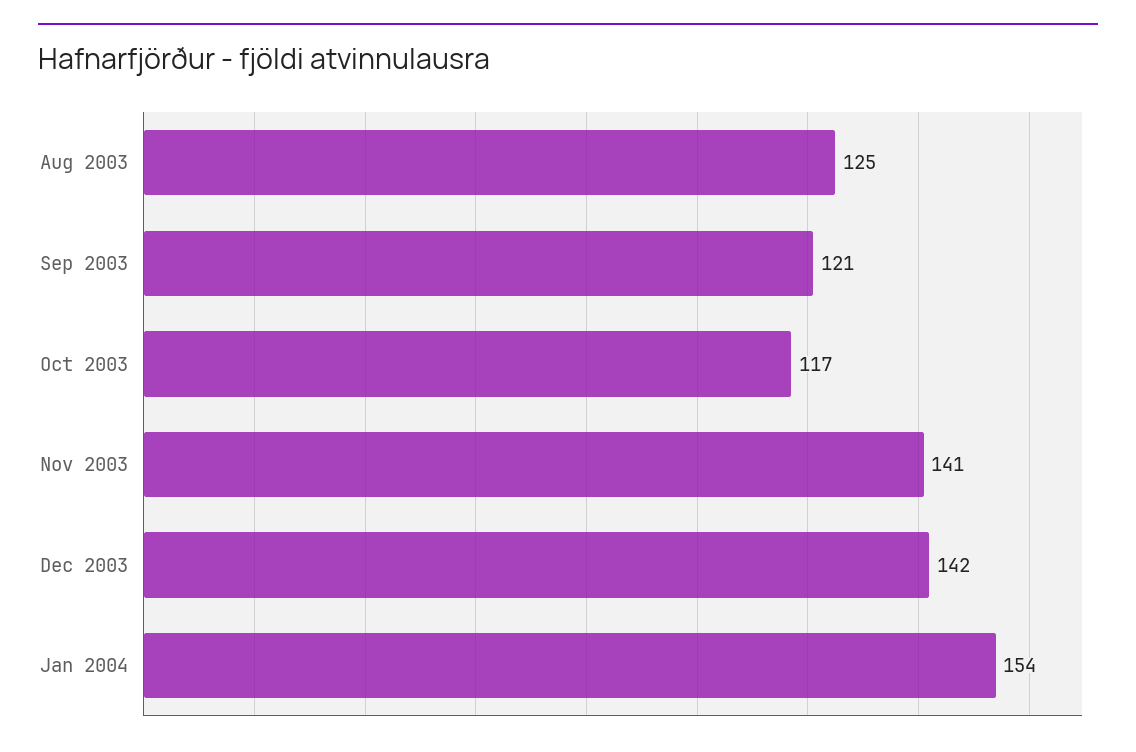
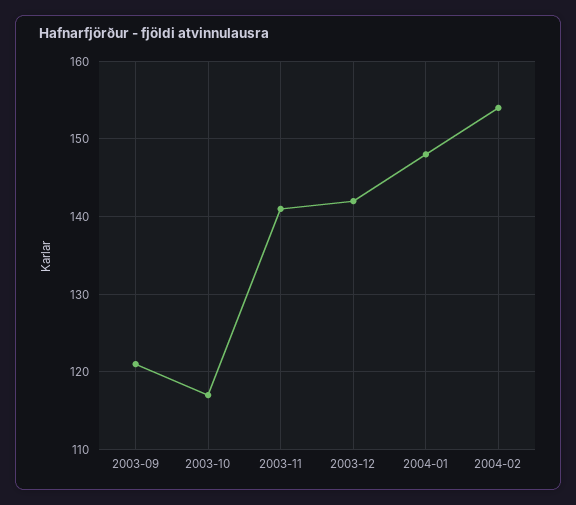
Aug 2003: 125 -> none
Jan 2004: 154 -> 148
2004-02: none -> 154

